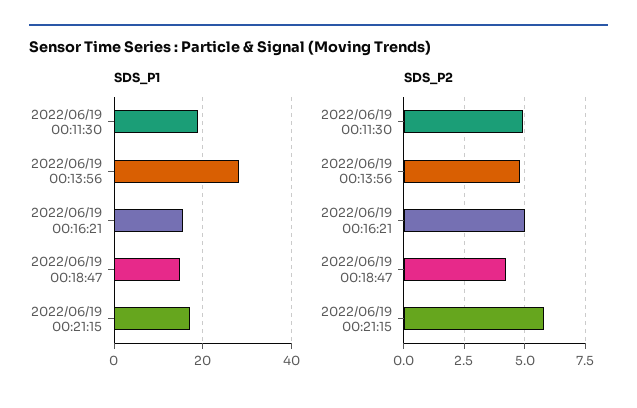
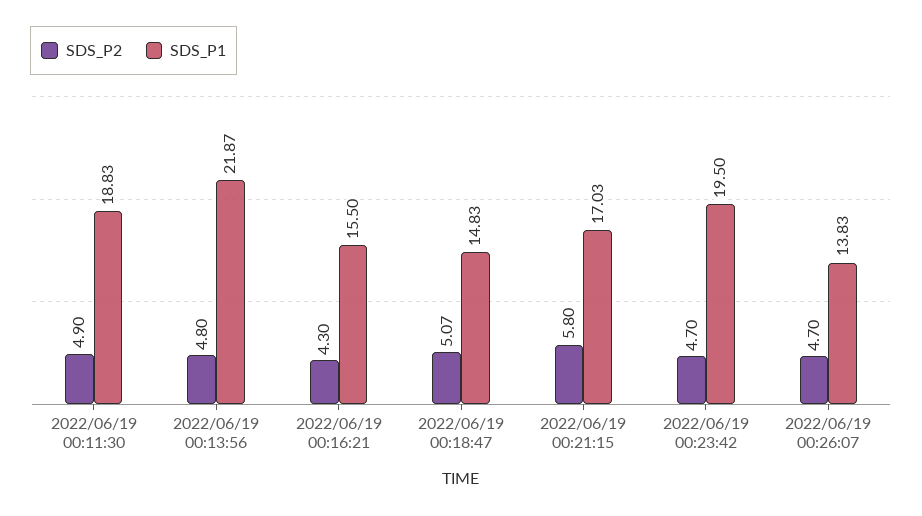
SDS_P1, 2022/06/19 00:13:56: 28 -> 21.87
SDS_P2, 2022/06/19 00:16:21: 5 -> 4.3
SDS_P2, 2022/06/19 00:18:47: 4.25 -> 5.07
SDS_P2, 2022/06/19 00:23:42: none -> 4.7
SDS_P1, 2022/06/19 00:23:42: none -> 19.5
SDS_P2, 2022/06/19 00:26:07: none -> 4.7
SDS_P1, 2022/06/19 00:26:07: none -> 13.83

